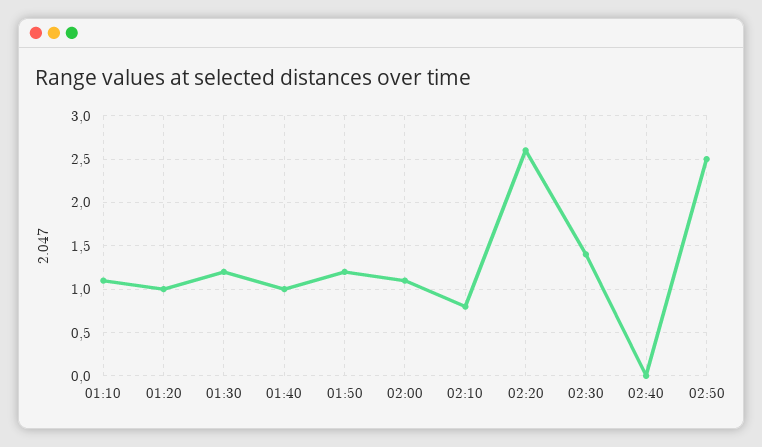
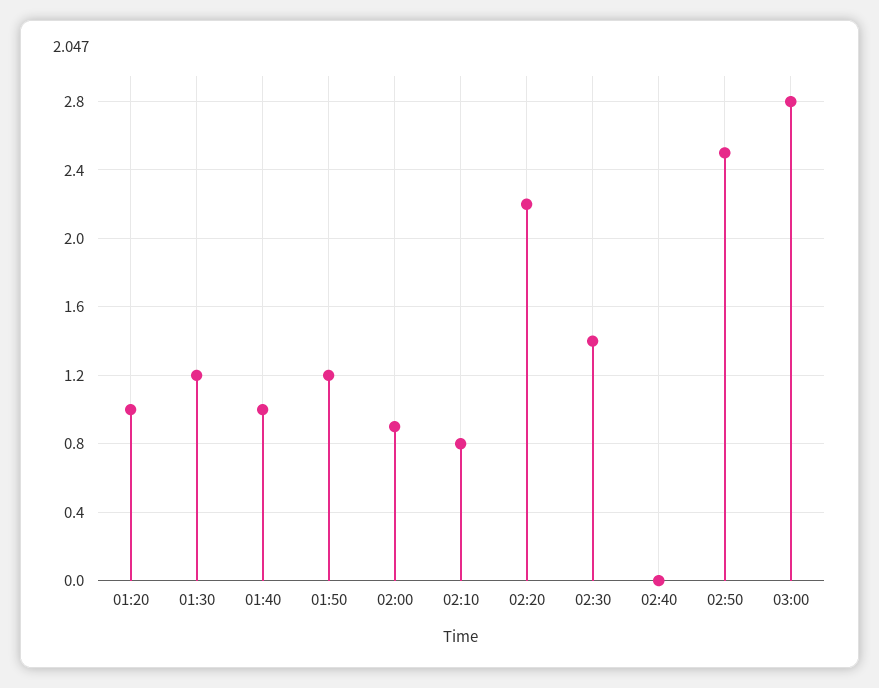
01:10: 1.1 -> none
02:00: 1.1 -> 0.9
02:20: 2.6 -> 2.2
03:00: none -> 2.8

